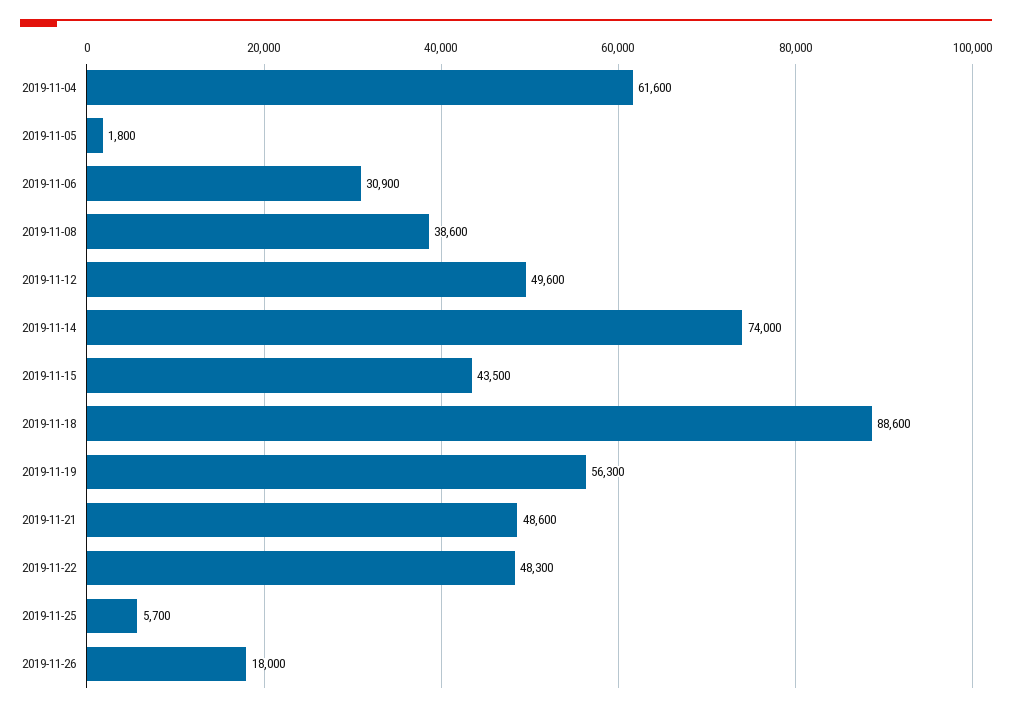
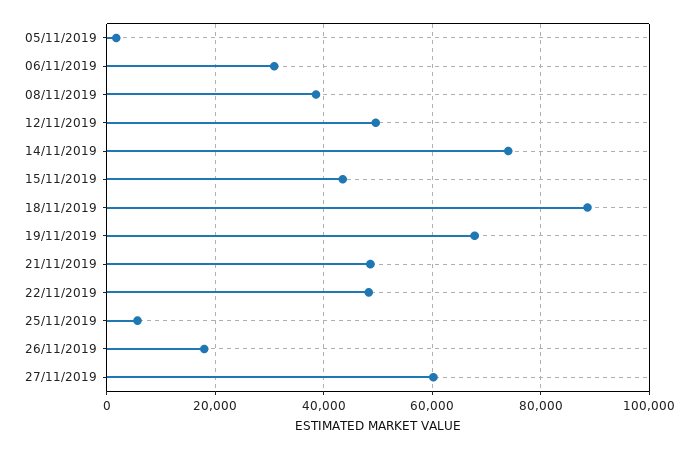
2019-11-04: 61600 -> none
2019-11-19: 56300 -> 68000
27/11/2019: none -> 60000

